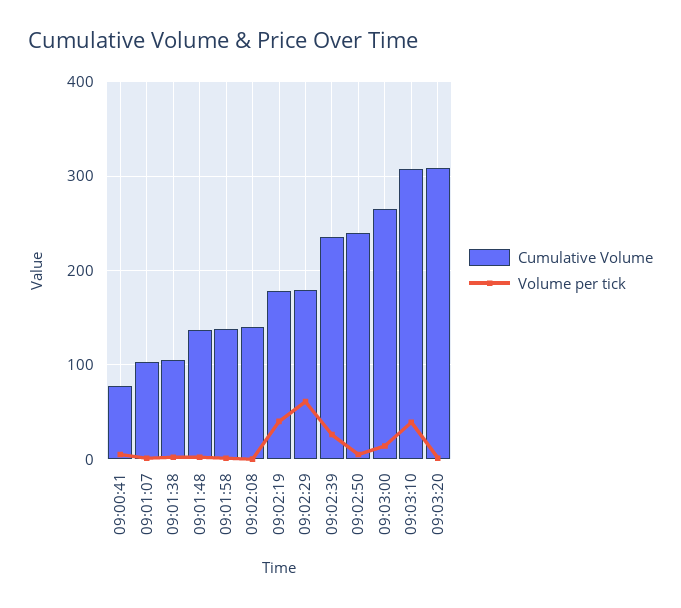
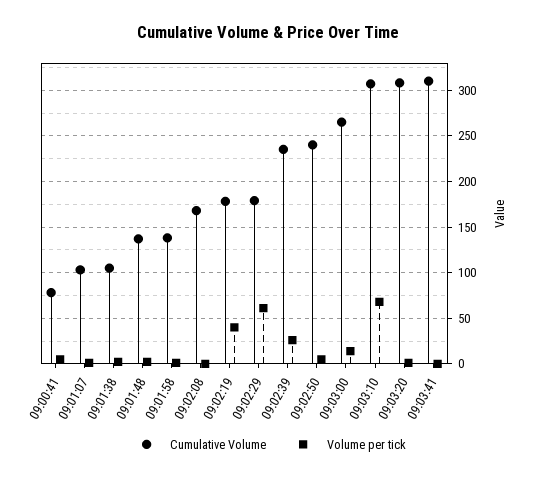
Cumulative Volume, 09:02:08: 140 -> 170
Volume per tick, 09:03:10: 40 -> 70
Cumulative Volume, 09:03:41: none -> 310
Volume per tick, 09:03:41: none -> 0

